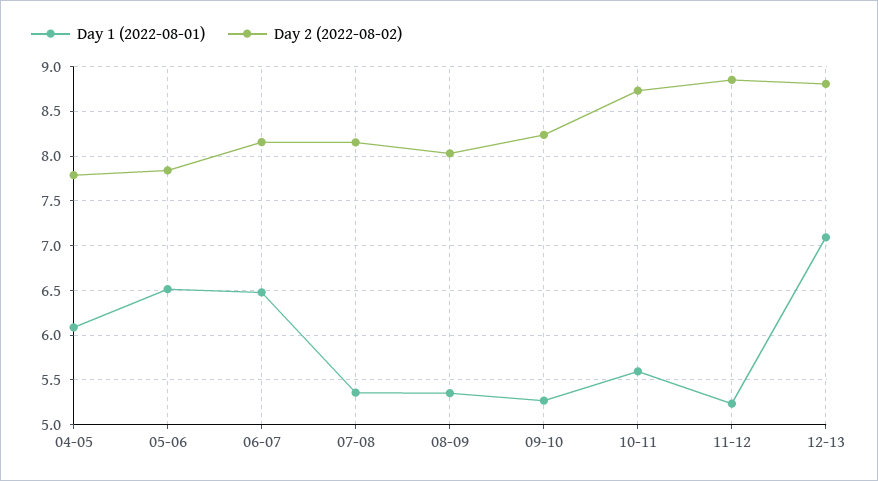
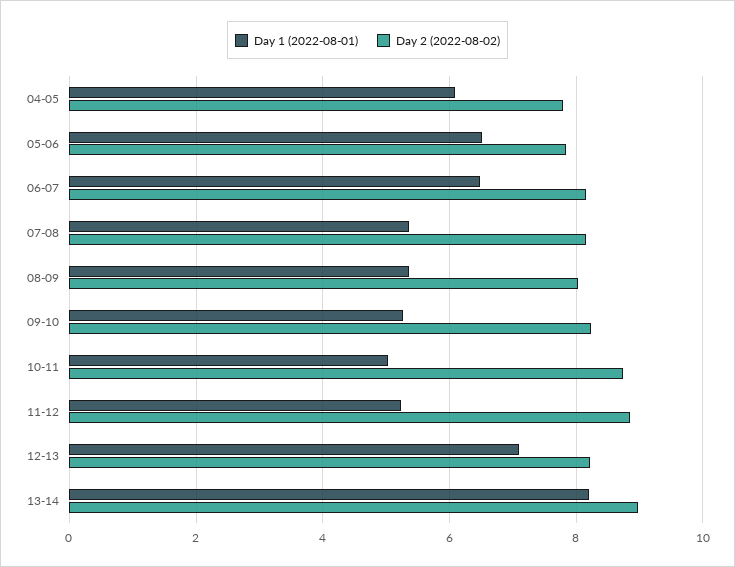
Day 1 (2022-08-01), 10-11: 5.6 -> 5
Day 2 (2022-08-02), 12-13: 8.8 -> 8.2
Day 1 (2022-08-01), 13-14: none -> 8.2
Day 2 (2022-08-02), 13-14: none -> 9

